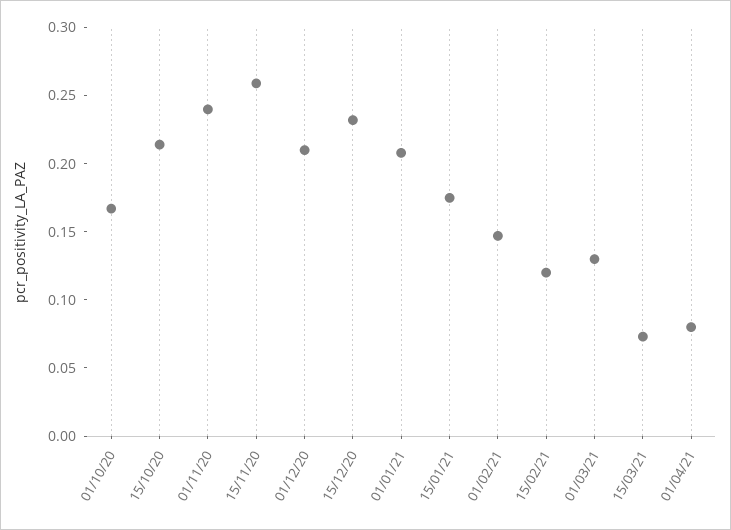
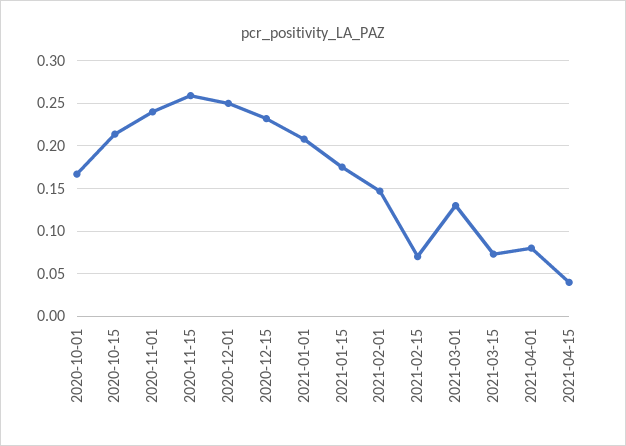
01/12/20: 0.21 -> 0.25
15/02/21: 0.12 -> 0.07
2021-04-15: none -> 0.04

